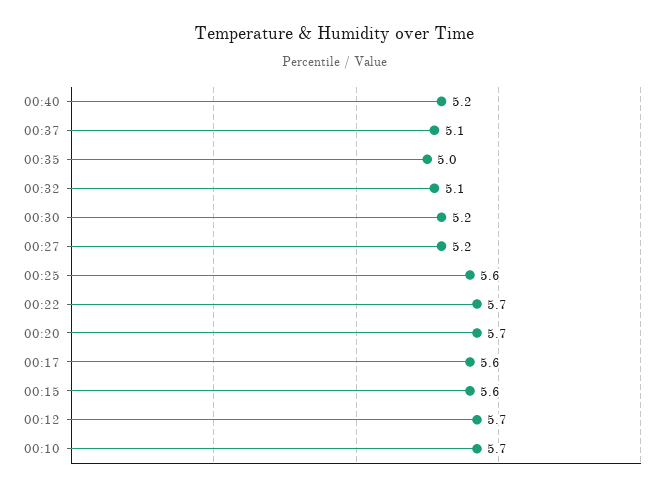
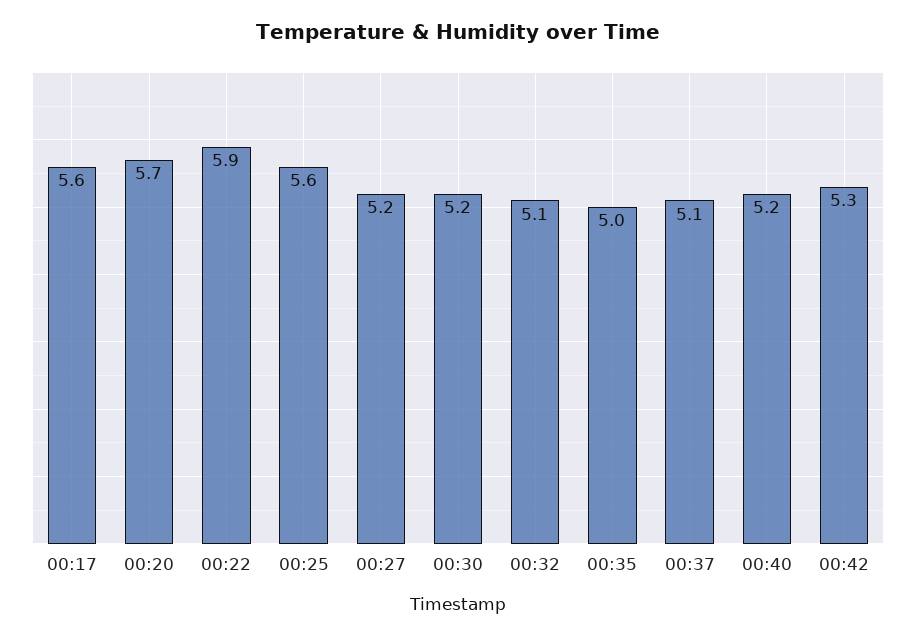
00:22: 5.7 -> 5.9
00:15: 5.6 -> none
00:12: 5.7 -> none
00:10: 5.7 -> none
00:42: none -> 5.3

